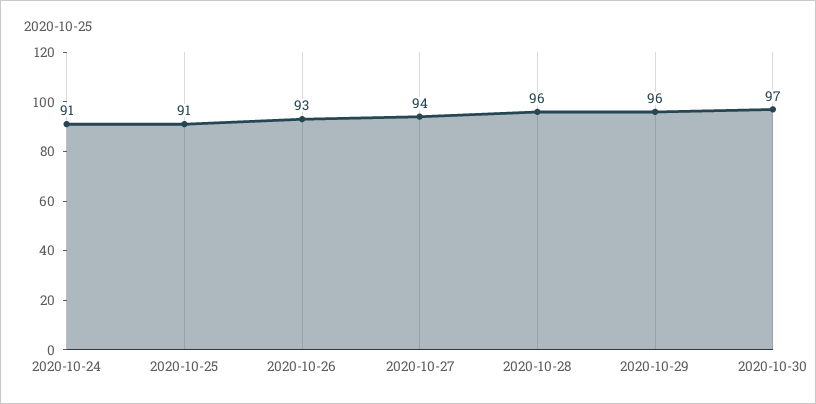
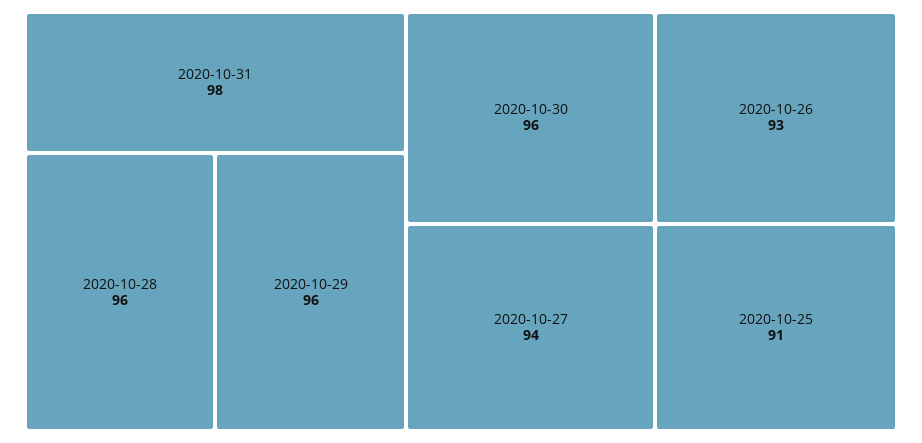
2020-10-24: 91 -> none
2020-10-30: 97 -> 96
2020-10-31: none -> 98

